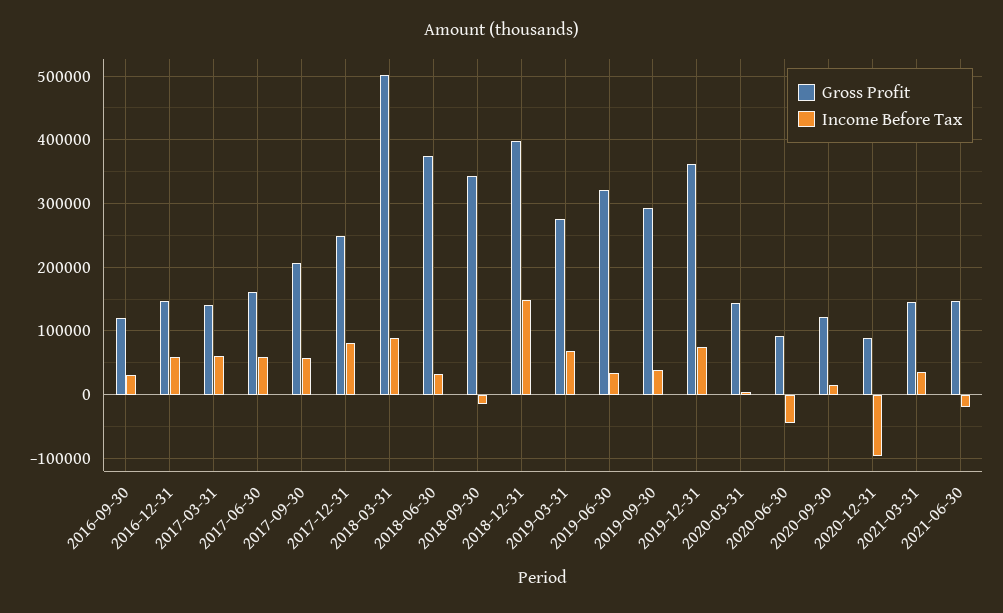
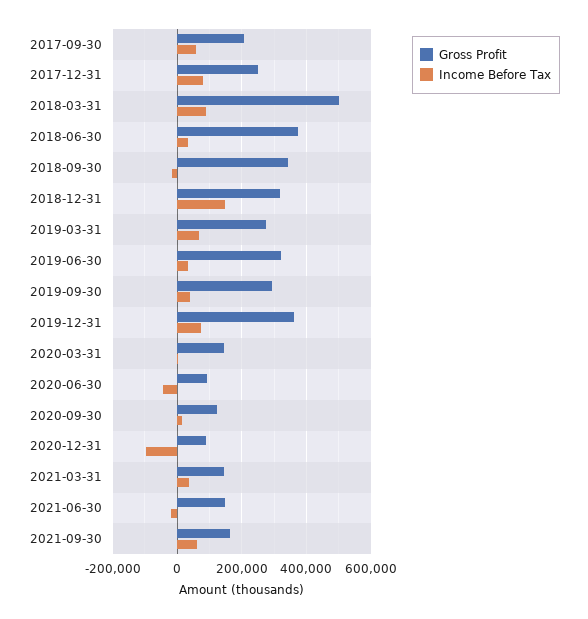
Gross Profit, 2016-09-30: 120000 -> none
Income Before Tax, 2016-09-30: 30000 -> none
Gross Profit, 2016-12-31: 150000 -> none
Income Before Tax, 2016-12-31: 60000 -> none
Gross Profit, 2017-03-31: 140000 -> none
Income Before Tax, 2017-03-31: 60000 -> none
Gross Profit, 2017-06-30: 160000 -> none
Income Before Tax, 2017-06-30: 60000 -> none
Gross Profit, 2018-12-31: 400000 -> 320000
Gross Profit, 2021-09-30: none -> 160000
Income Before Tax, 2021-09-30: none -> 60000

